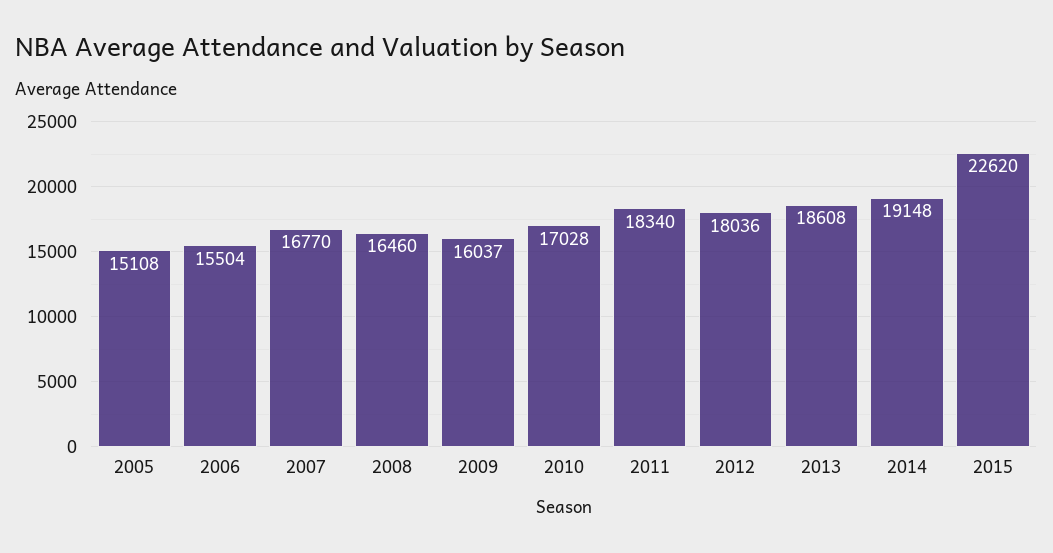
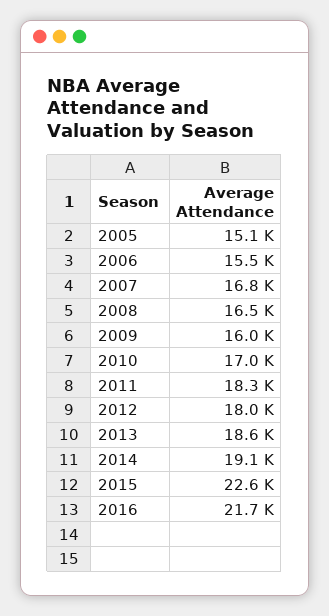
2016: none -> 21700

